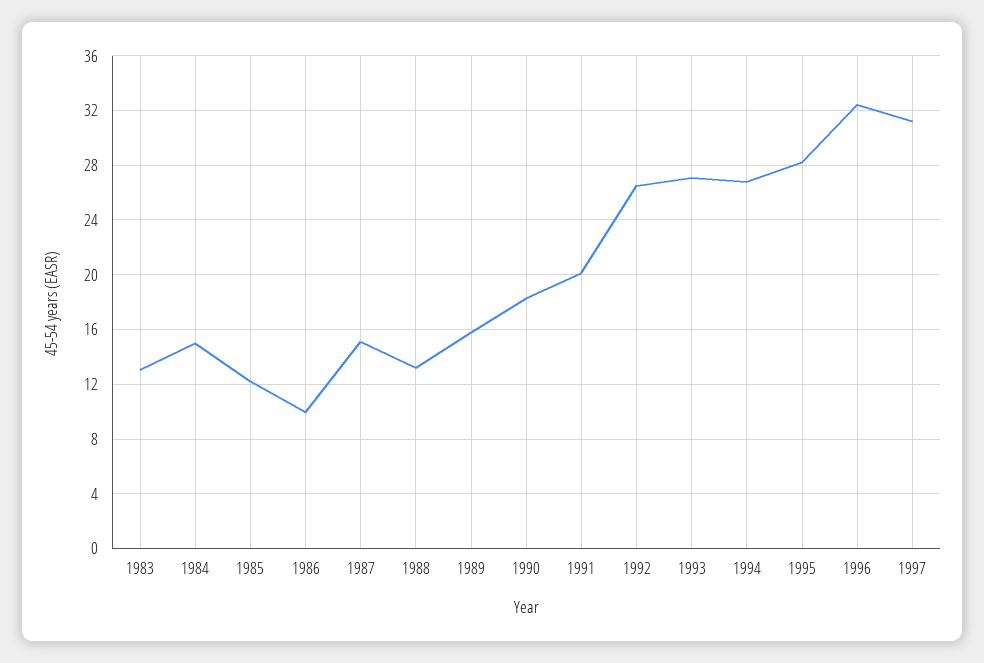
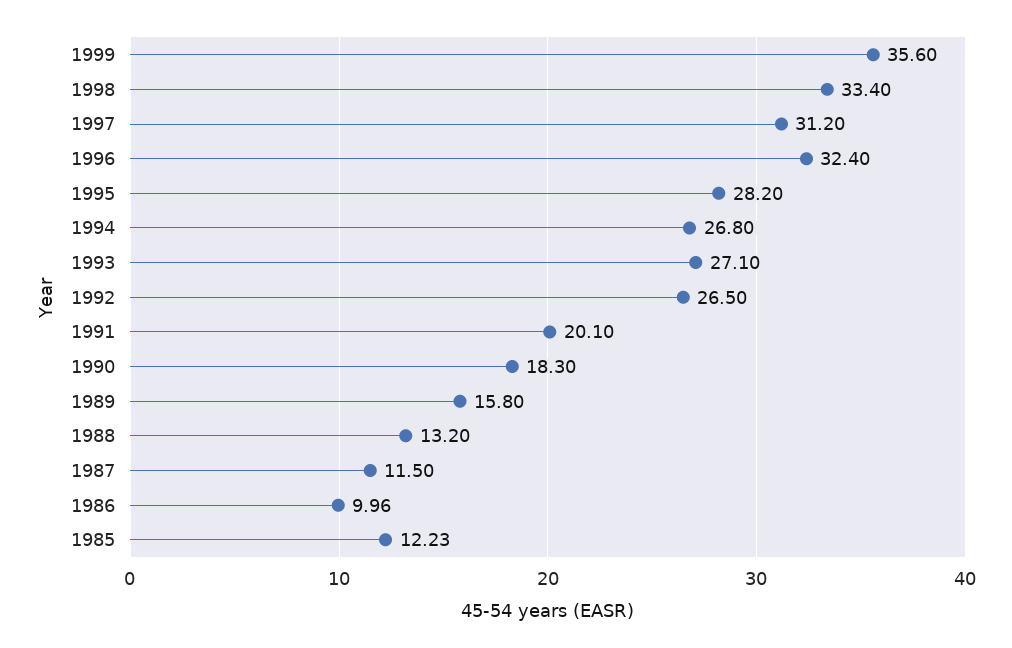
1983: 13 -> none
1984: 15 -> none
1987: 15 -> 11.5
1999: none -> 35.6
1998: none -> 33.4

